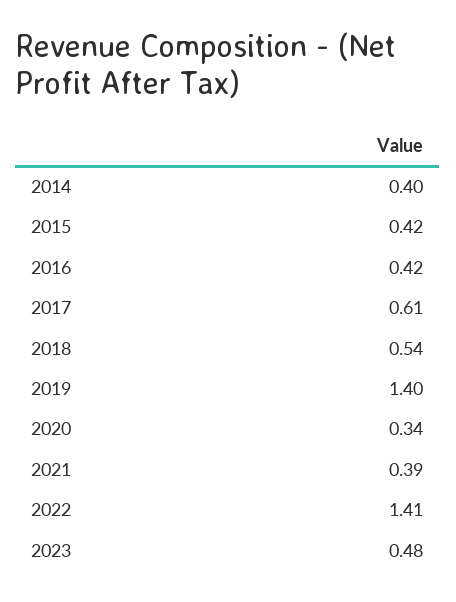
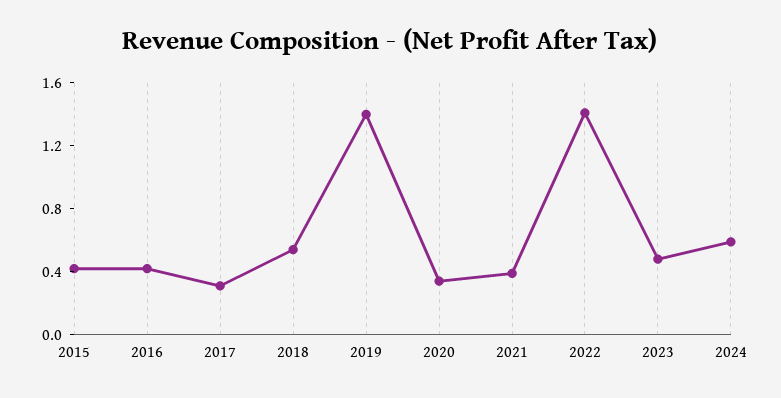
2014: 0.4 -> none
2017: 0.61 -> 0.3
2024: none -> 0.6

